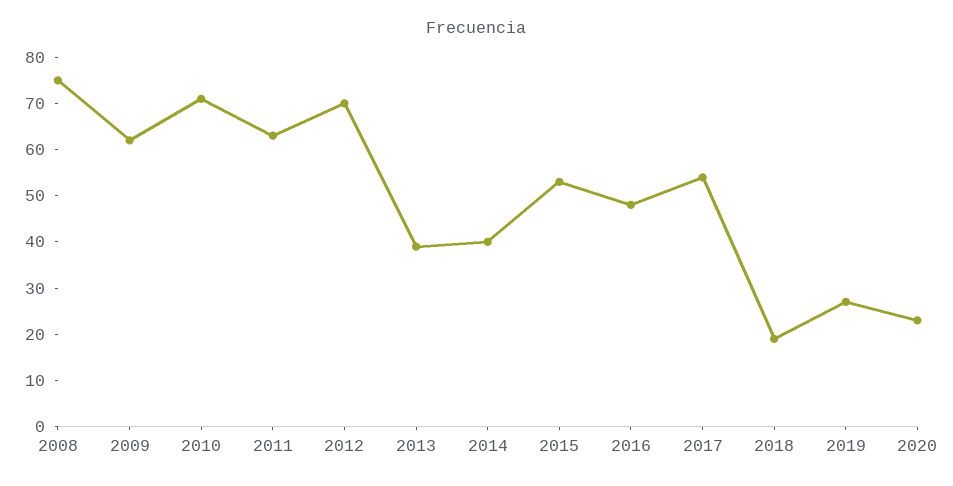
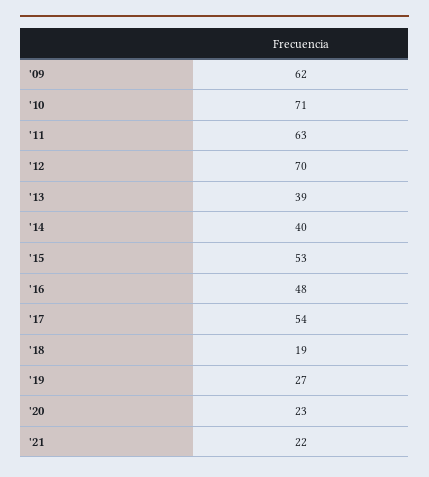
2008: 75 -> none
'21: none -> 22

